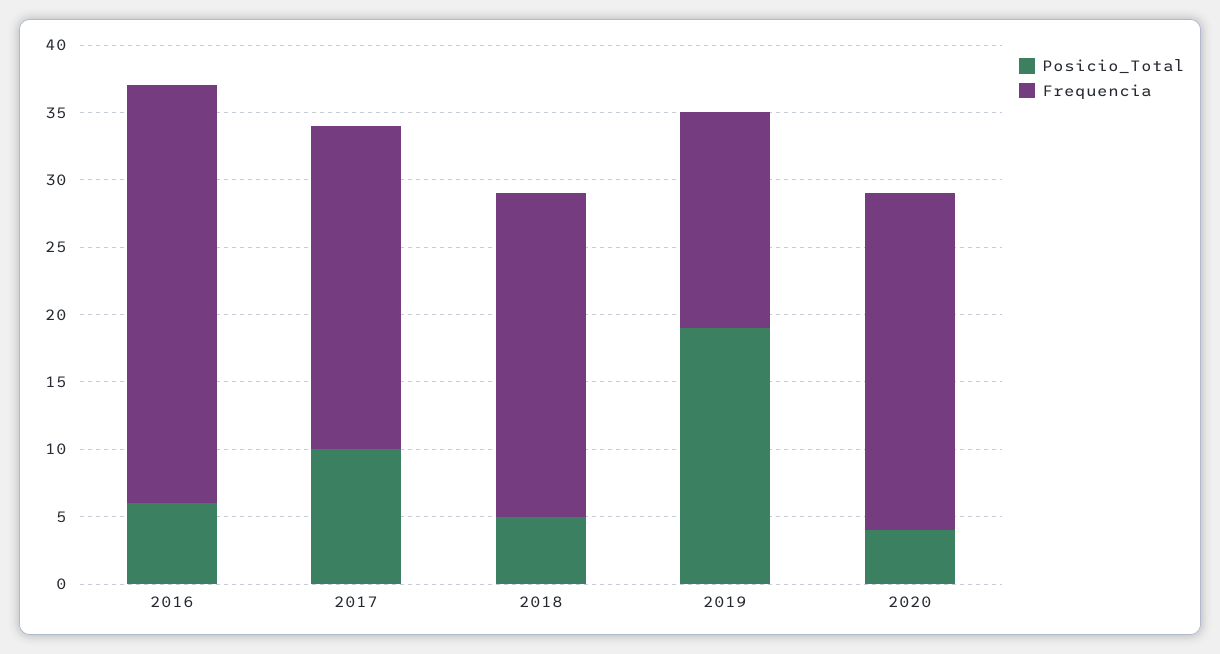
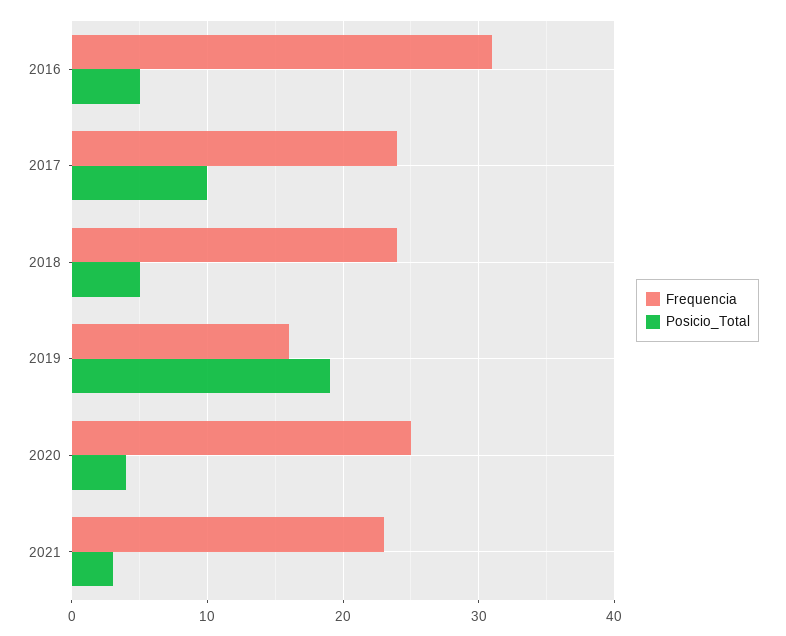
Posicio_Total, 2016: 6 -> 5
Frequencia, 2021: none -> 23
Posicio_Total, 2021: none -> 3

